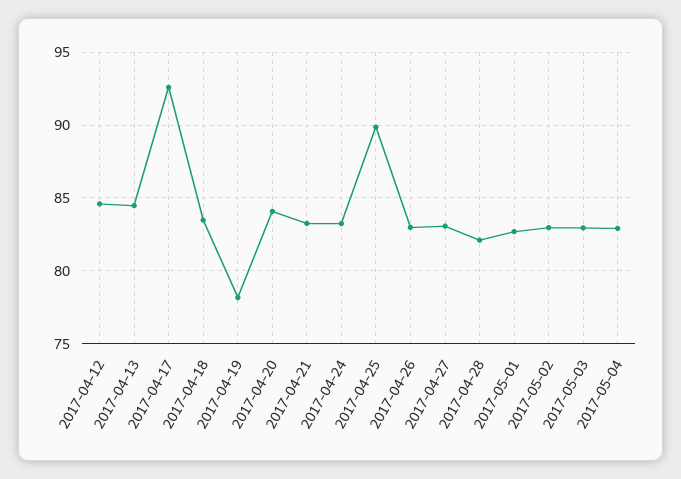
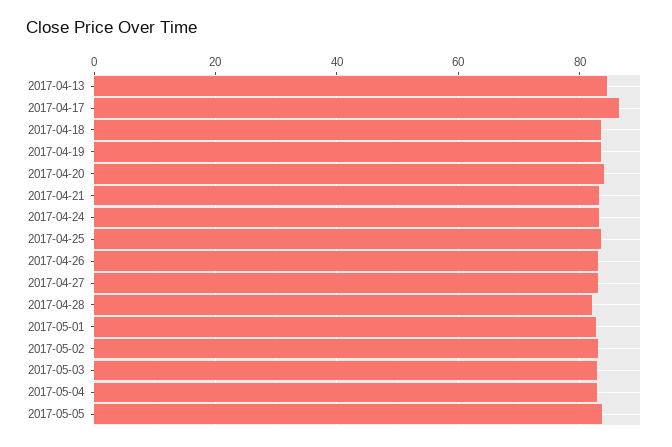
2017-04-12: 84.5 -> none
2017-04-17: 92.5 -> 86
2017-04-19: 78 -> 84
2017-04-25: 90 -> 84
2017-05-05: none -> 84

